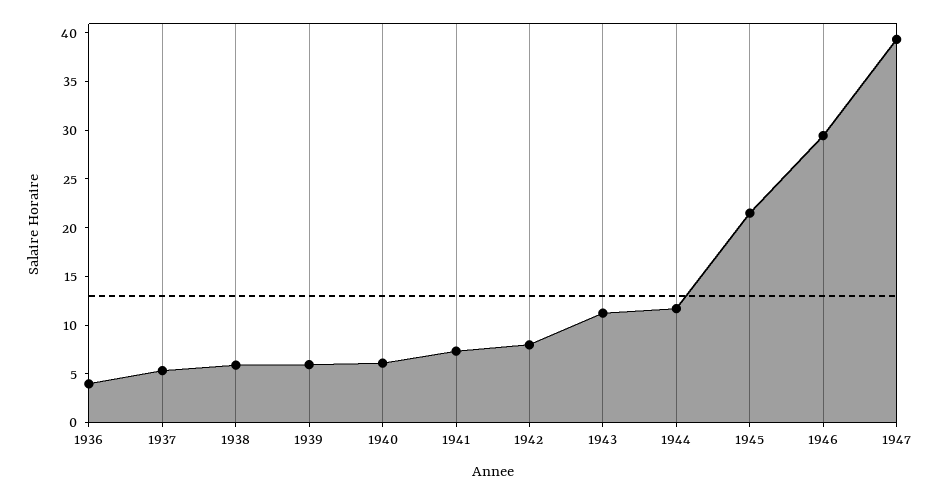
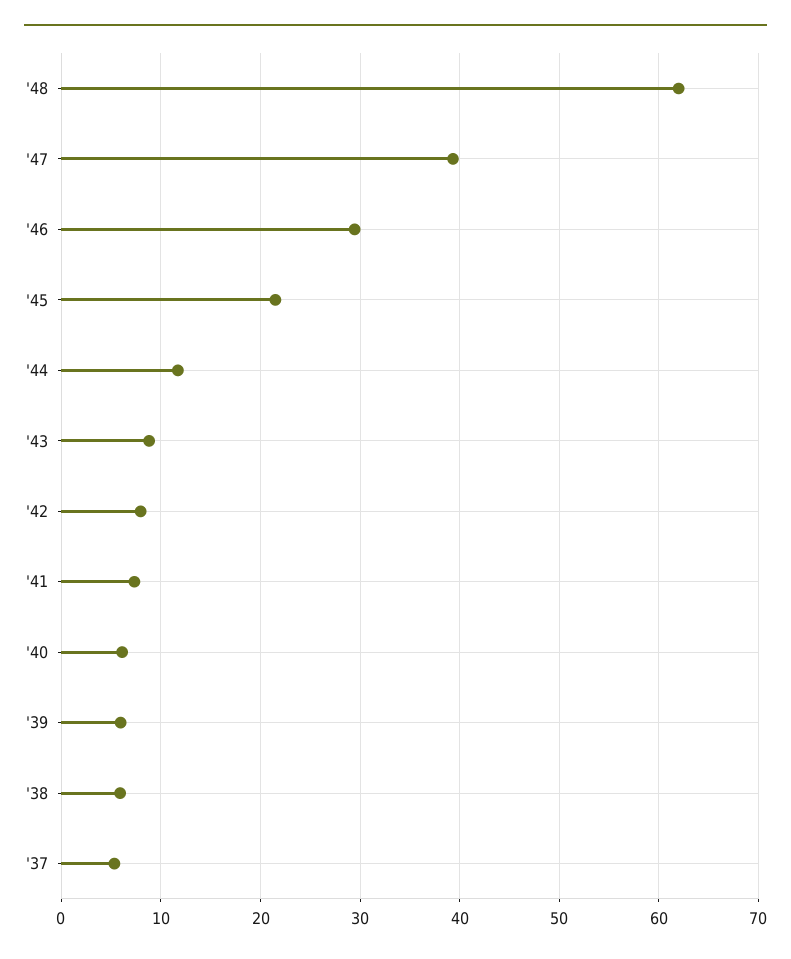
1936: 4 -> none
1943: 11 -> 9
'48: none -> 62

